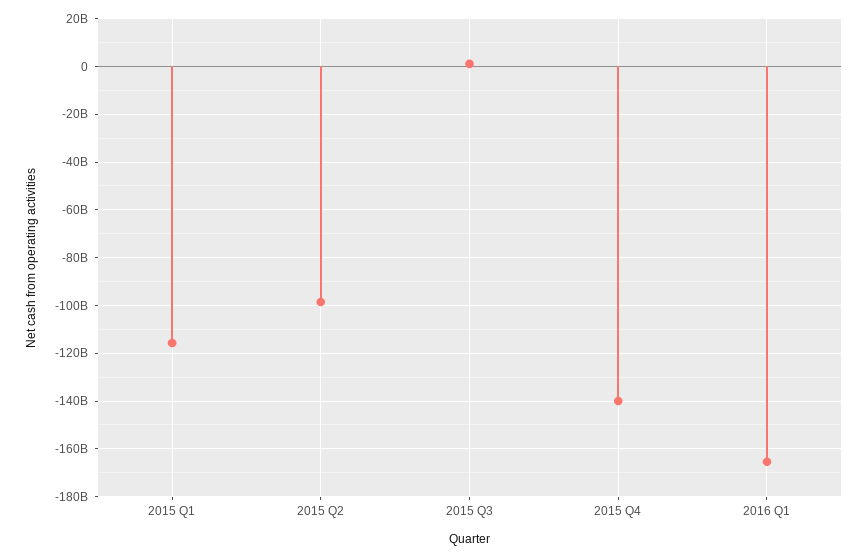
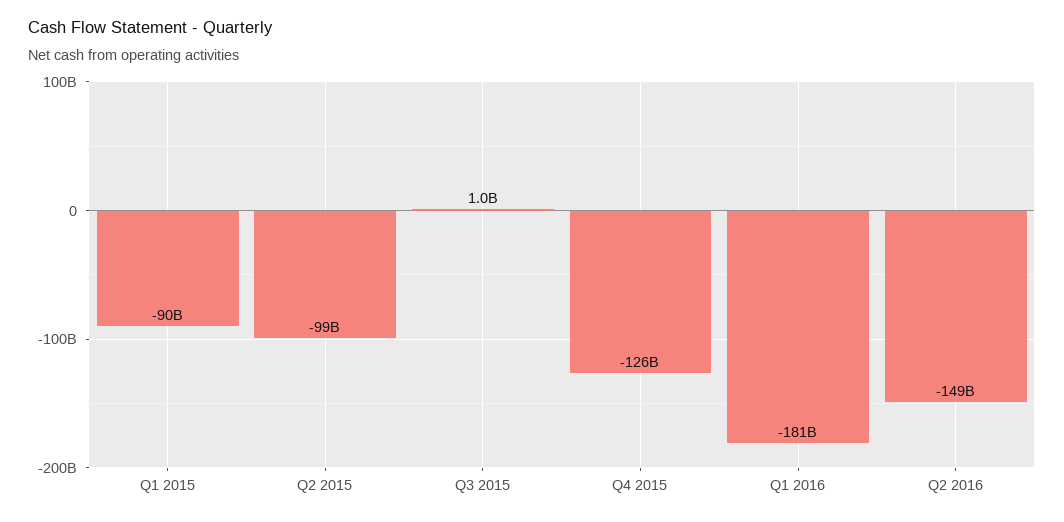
2015 Q1: -115000000000 -> -90000000000
2015 Q4: -140000000000 -> -126000000000
2016 Q1: -165000000000 -> -181000000000
Q2 2016: none -> -149000000000

